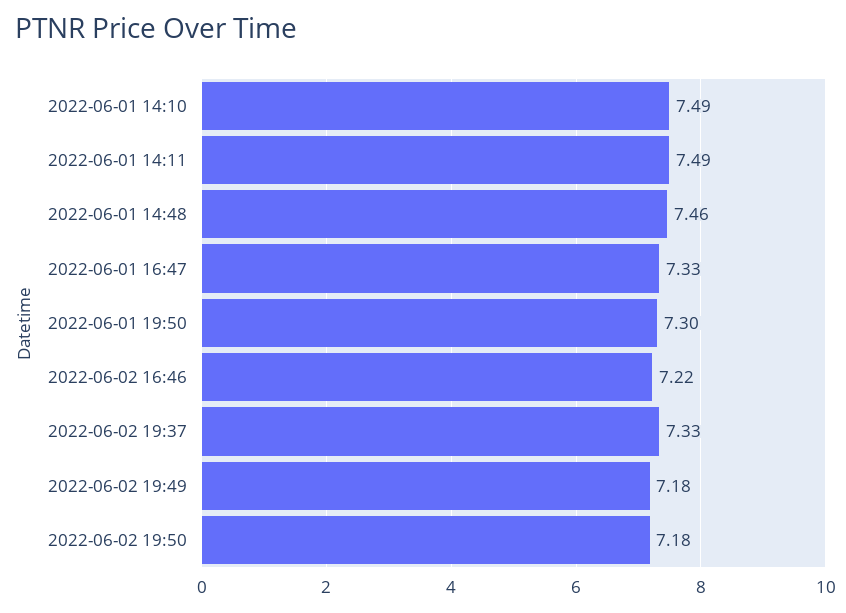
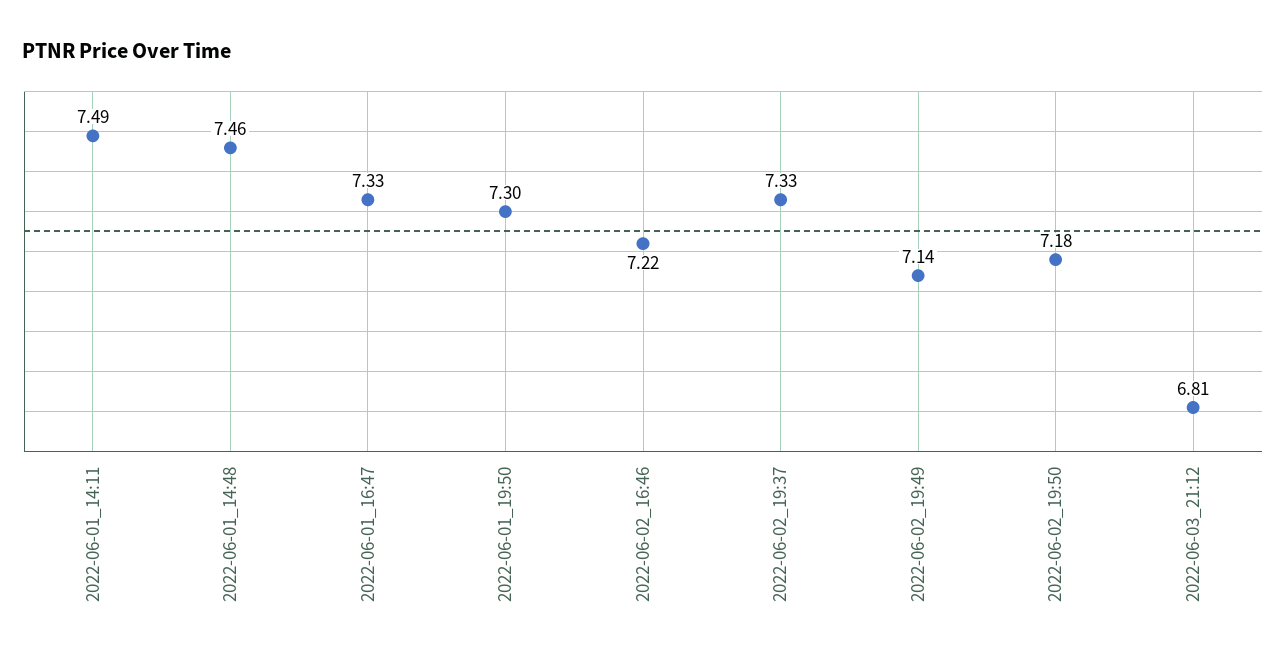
2022-06-01 14:10: 7.49 -> none
2022-06-02 19:49: 7.18 -> 7.14
2022-06-03_21:12: none -> 6.81

